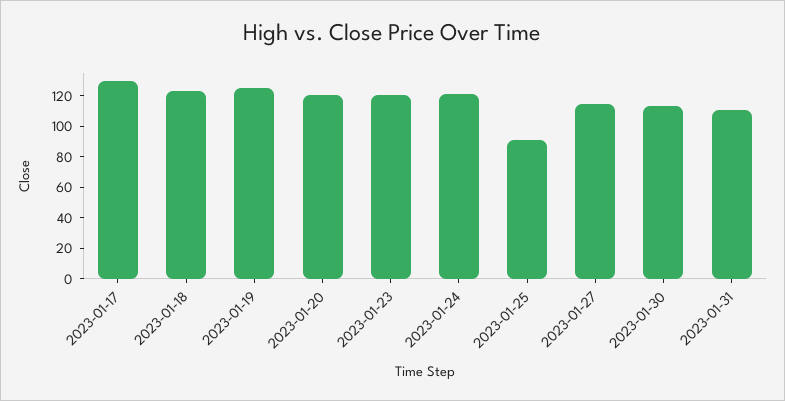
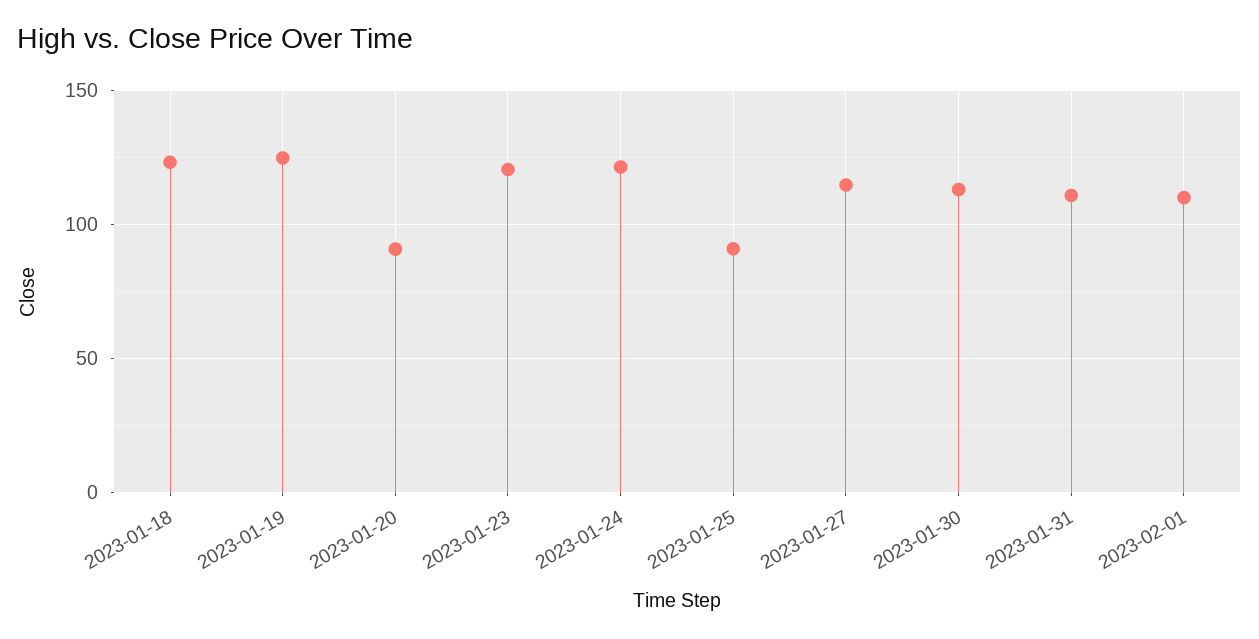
2023-01-17: 130 -> none
2023-01-20: 120 -> 90
2023-02-01: none -> 110

